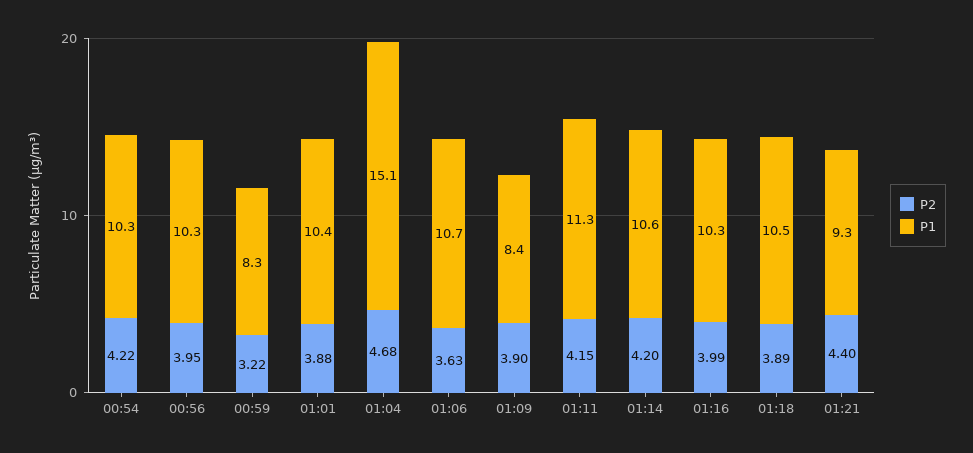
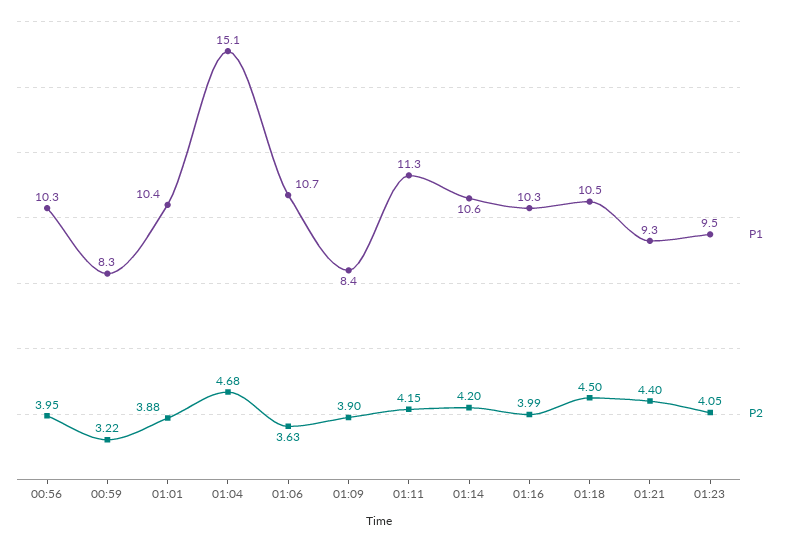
P2, 00:54: 4.22 -> none
P1, 00:54: 10.3 -> none
P2, 01:18: 3.89 -> 4.5
P1, 01:23: none -> 9.5
P2, 01:23: none -> 4.05

